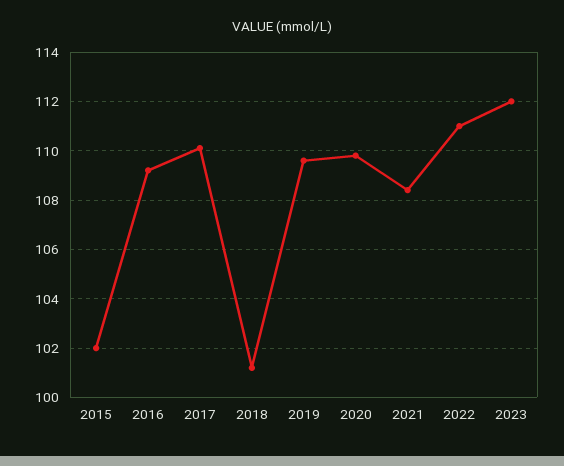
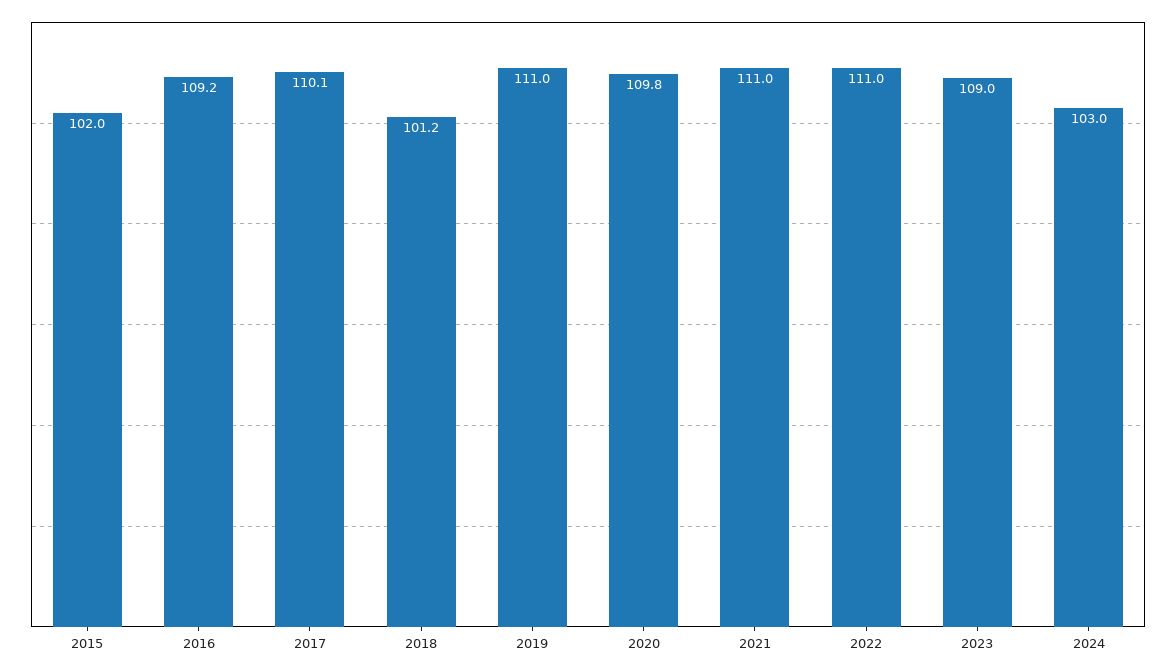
2019: 109.5 -> 111
2021: 108.5 -> 111
2023: 112 -> 109
2024: none -> 103

